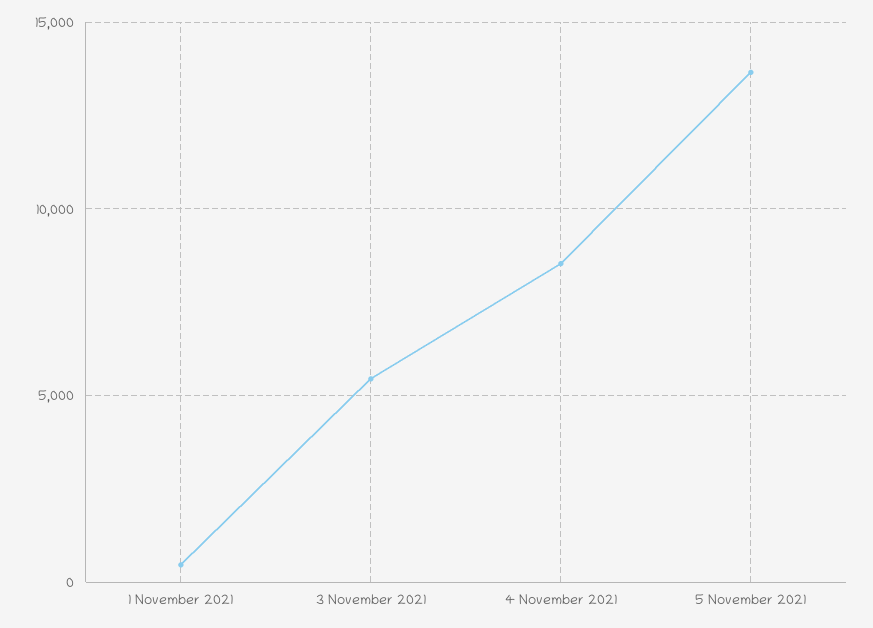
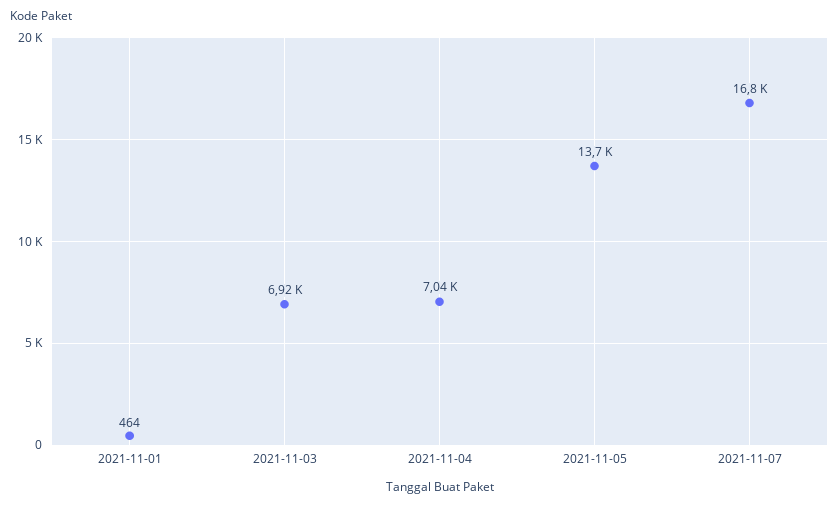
3 November 2021: 5500 -> 6920
4 November 2021: 8500 -> 7040
2021-11-07: none -> 16800

